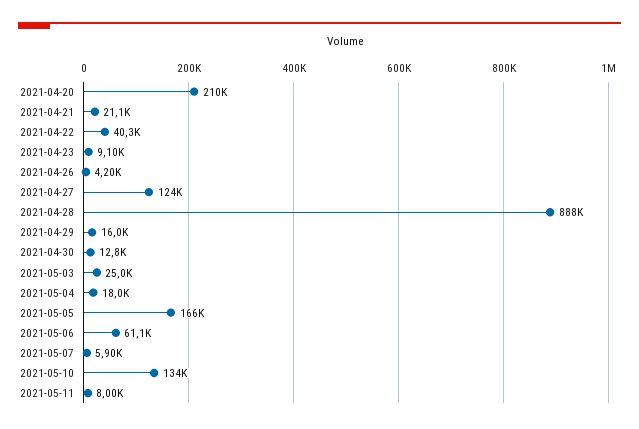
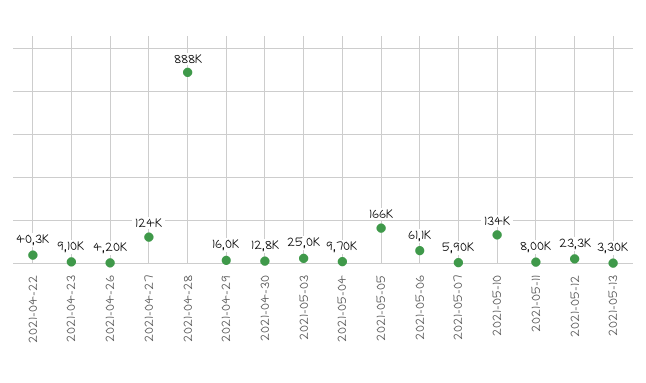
2021-04-20: 210000 -> none
2021-04-21: 21100 -> none
2021-05-04: 18000 -> 9700
2021-05-12: none -> 23300
2021-05-13: none -> 3300

